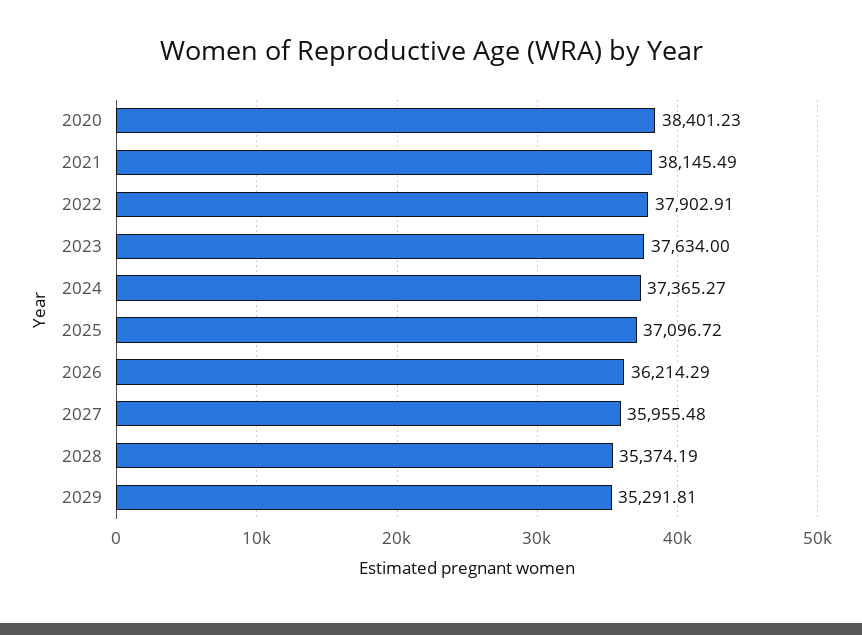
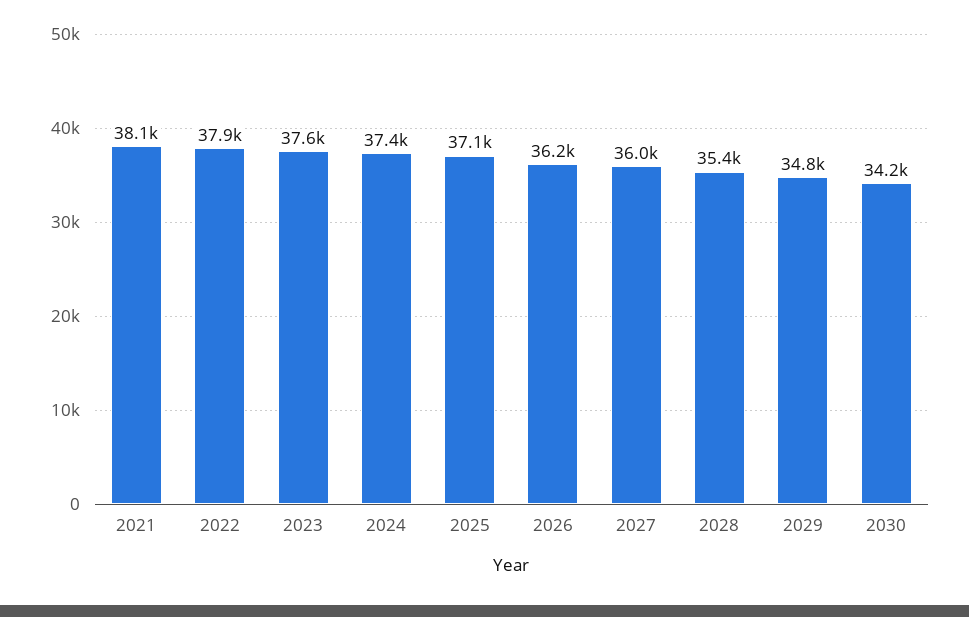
2020: 38401.23 -> none
2029: 35291.81 -> 34800
2030: none -> 34200

